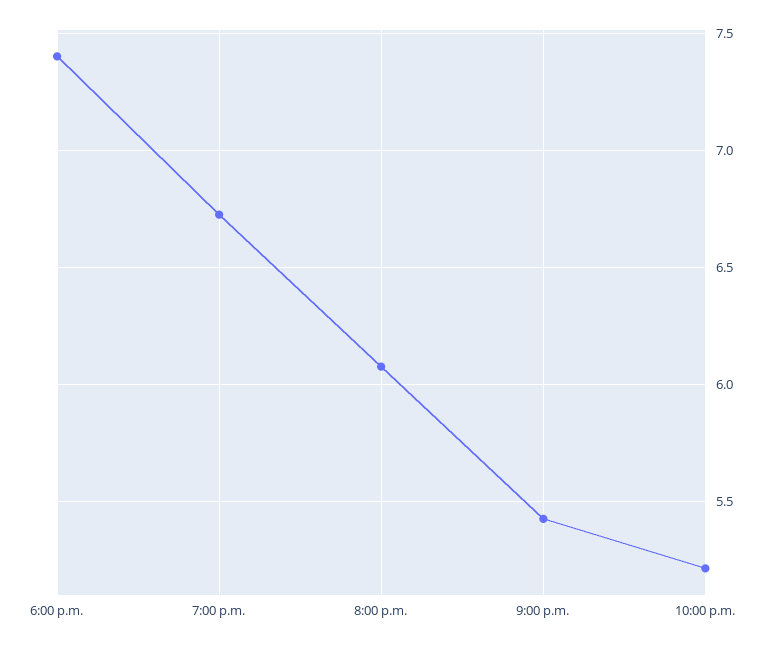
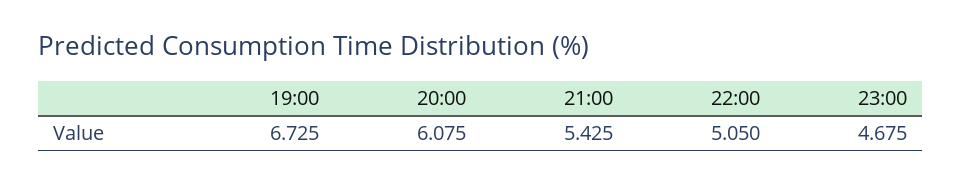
6:00 p.m.: 7.4 -> none
10:00 p.m.: 5.2 -> 5.05
23:00: none -> 4.675

